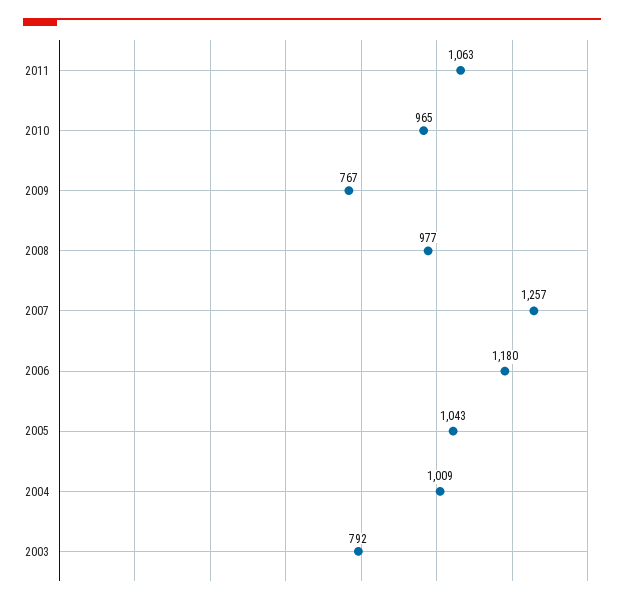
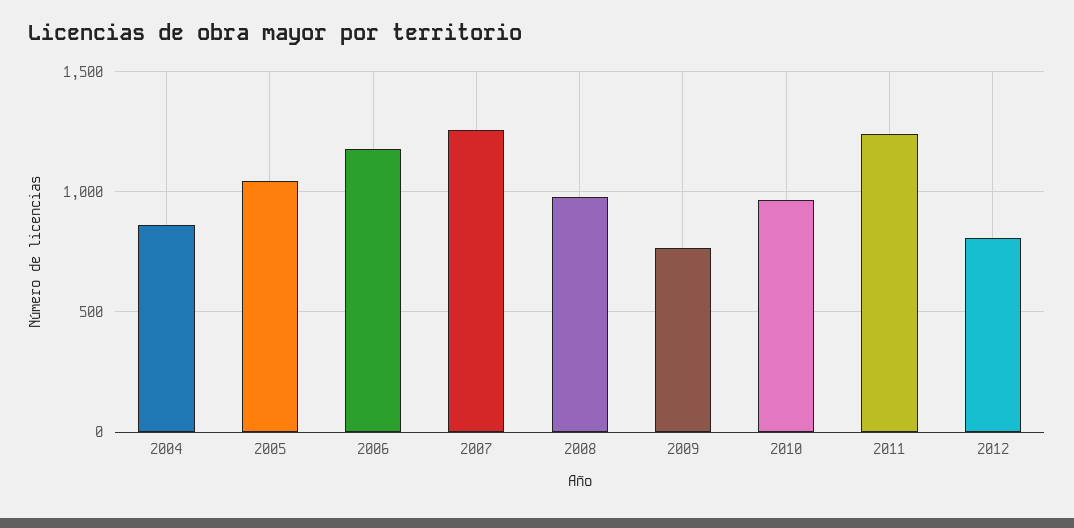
2011: 1063 -> 1250
2004: 1009 -> 850
2003: 792 -> none
2012: none -> 800

